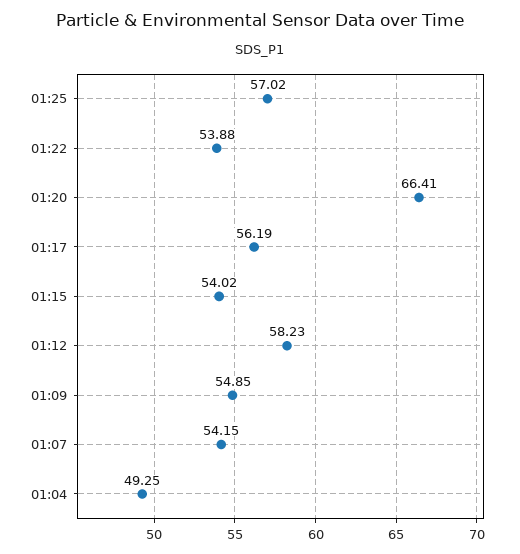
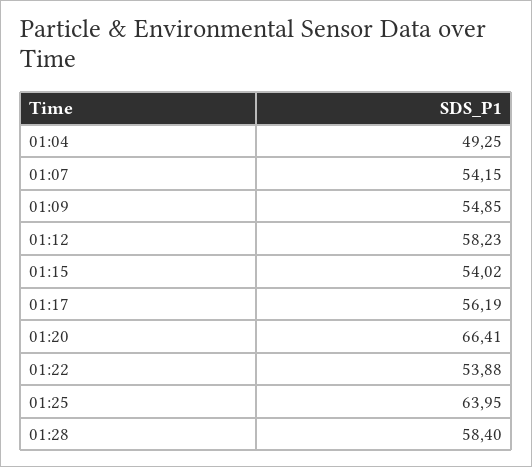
01:25: 57.02 -> 63.95
01:28: none -> 58.4

